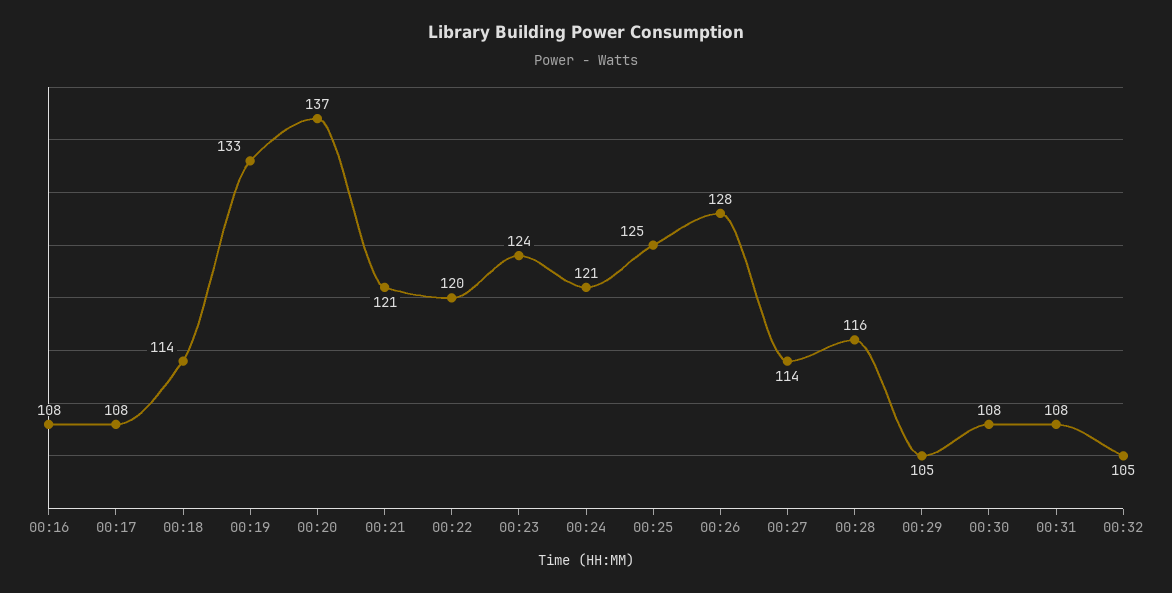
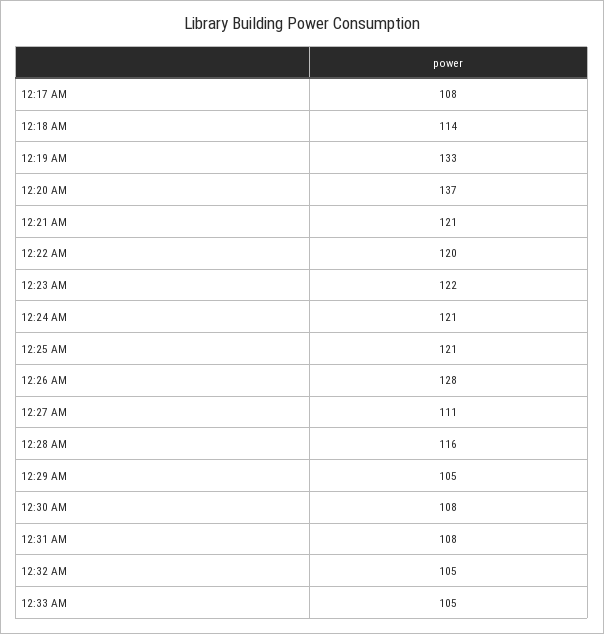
00:16: 108 -> none
00:23: 124 -> 122
00:25: 125 -> 121
00:27: 114 -> 111
12:33 AM: none -> 105

